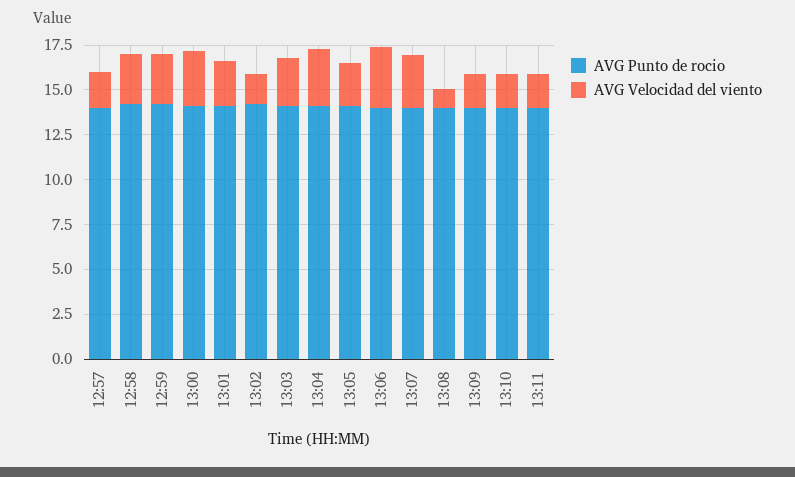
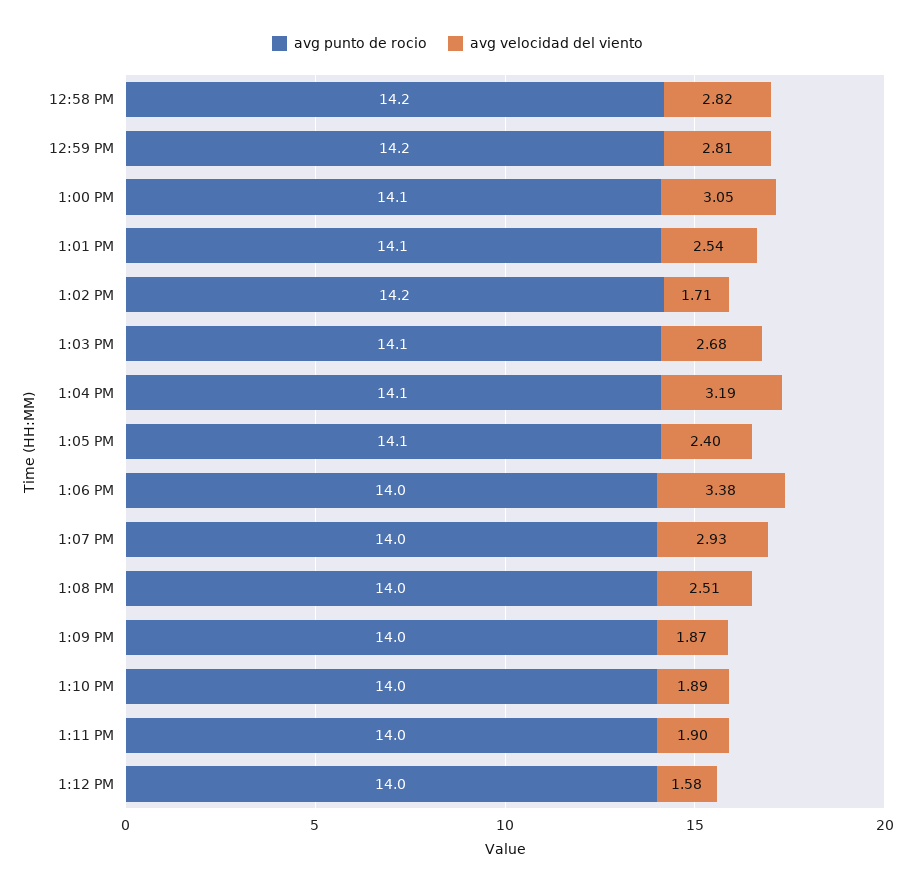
AVG Punto de rocio, 12:57: 14 -> none
AVG Velocidad del viento, 12:57: 2 -> none
AVG Velocidad del viento, 13:08: 1 -> 2.51
AVG Punto de rocio, 1:12 PM: none -> 14
AVG Velocidad del viento, 1:12 PM: none -> 1.58

